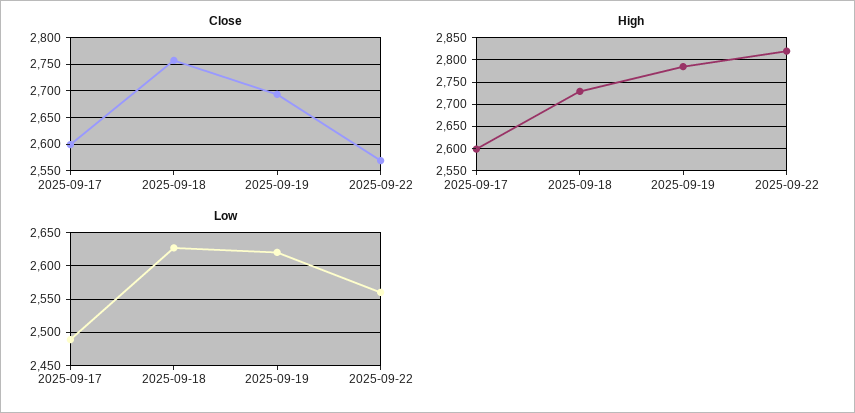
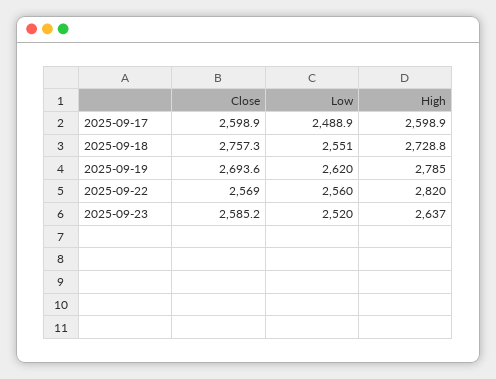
Low, 2025-09-18: 2630 -> 2551
Close, 2025-09-23: none -> 2585.2
Low, 2025-09-23: none -> 2520
High, 2025-09-23: none -> 2637

